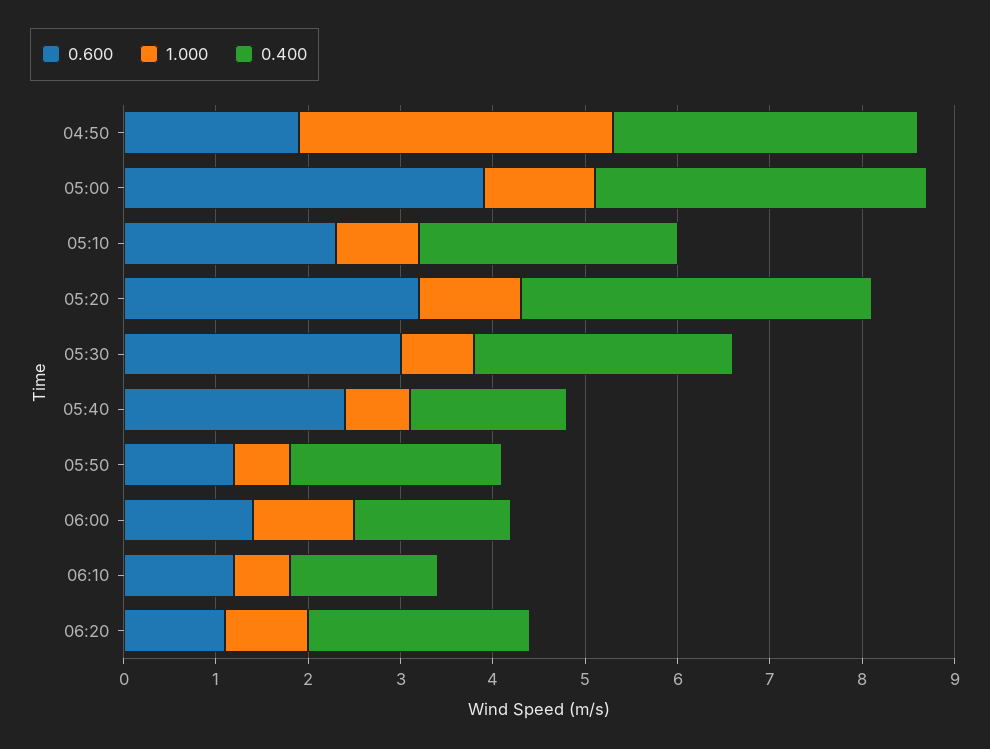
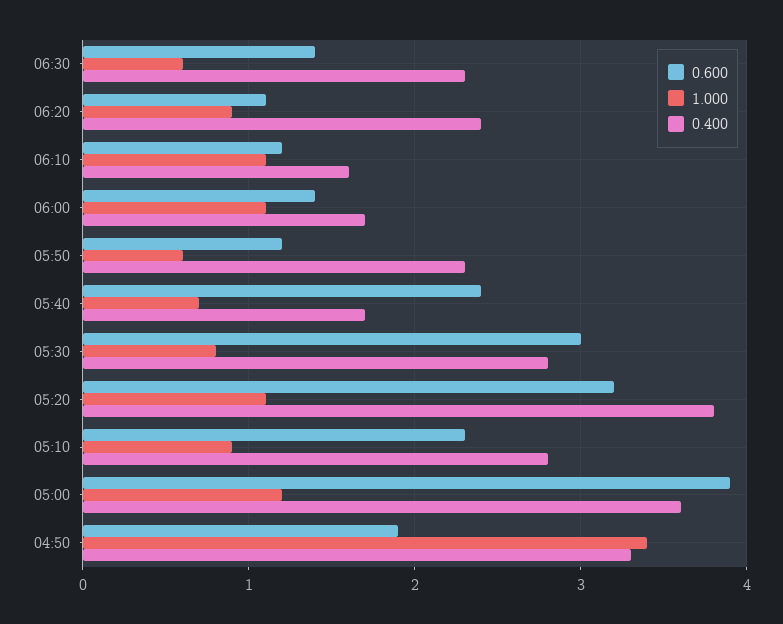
1.000, 06:10: 0.6 -> 1.1
0.600, 06:30: none -> 1.4
1.000, 06:30: none -> 0.6
0.400, 06:30: none -> 2.3

